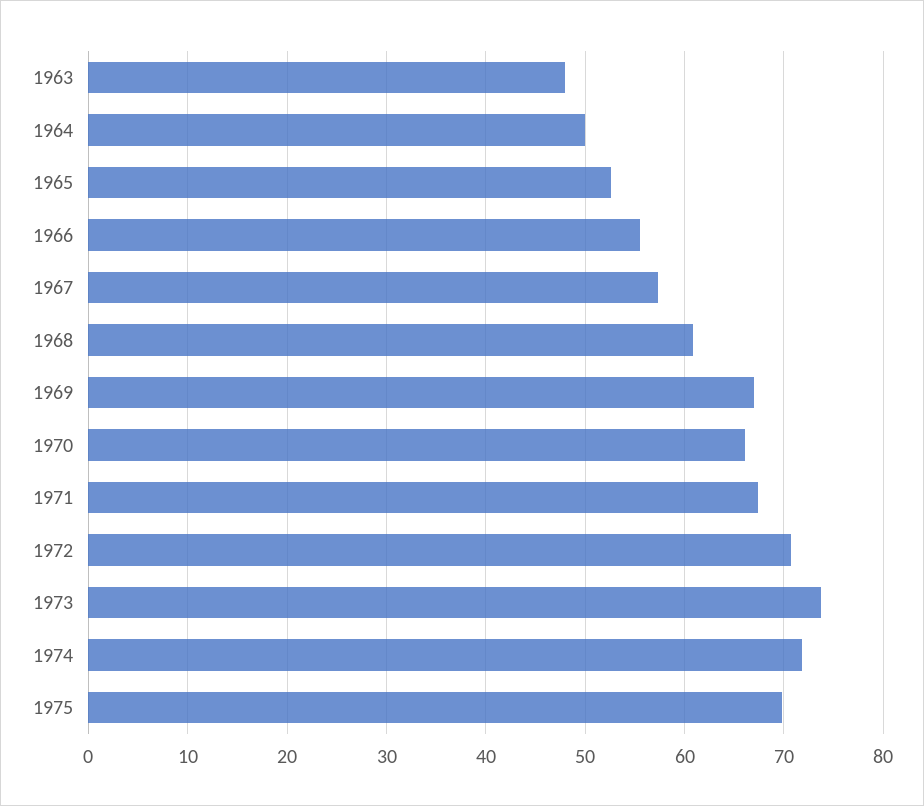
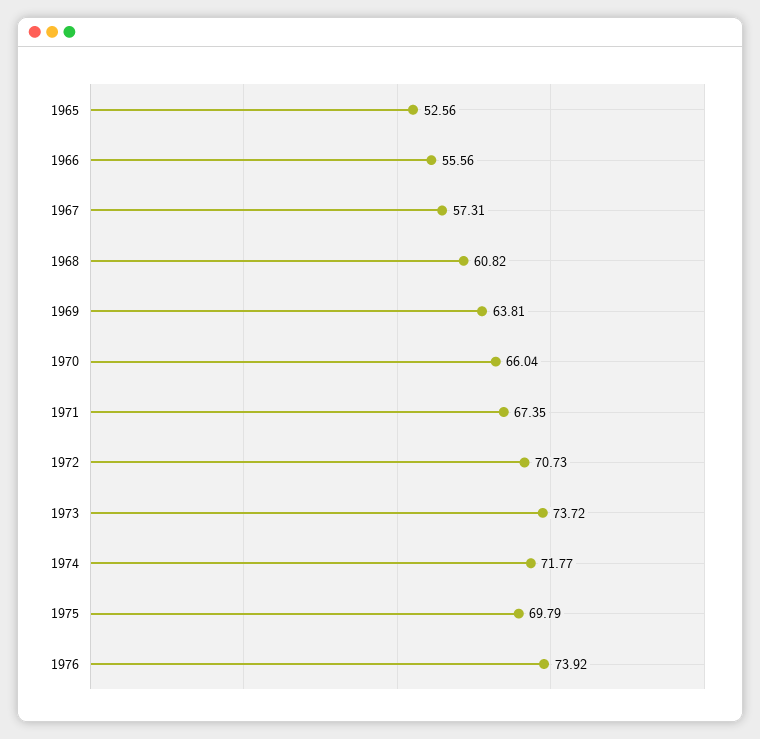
1963: 48 -> none
1964: 50 -> none
1969: 67 -> 63.81
1976: none -> 73.92

